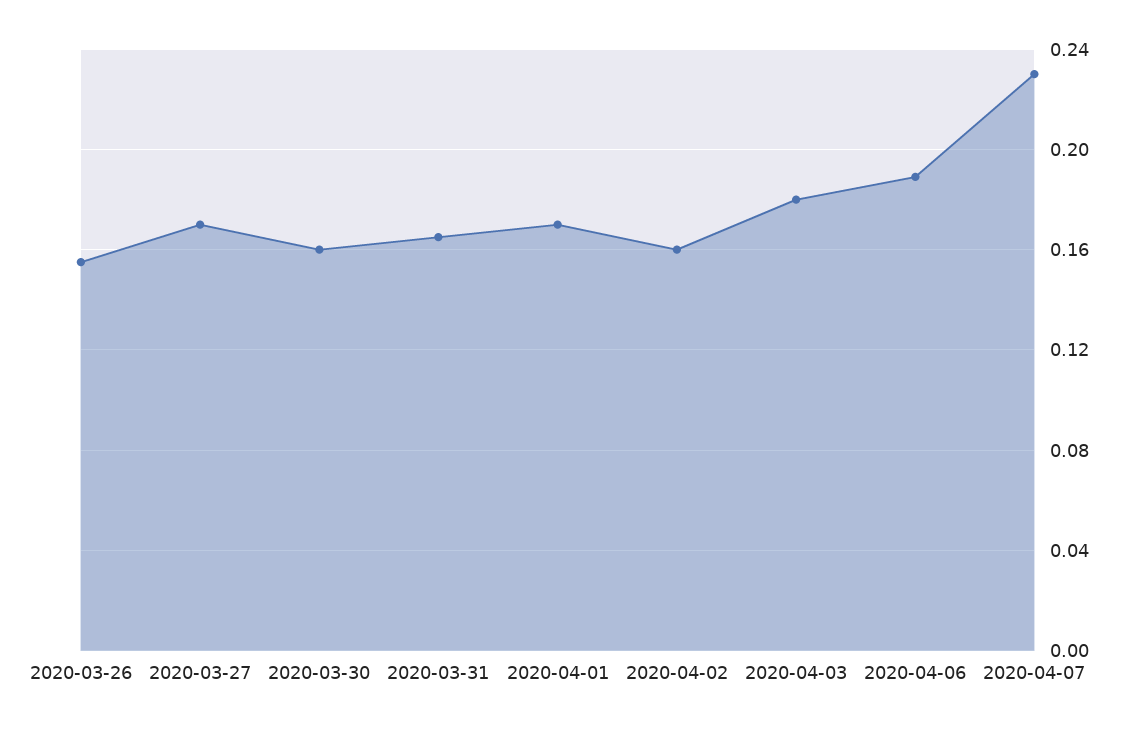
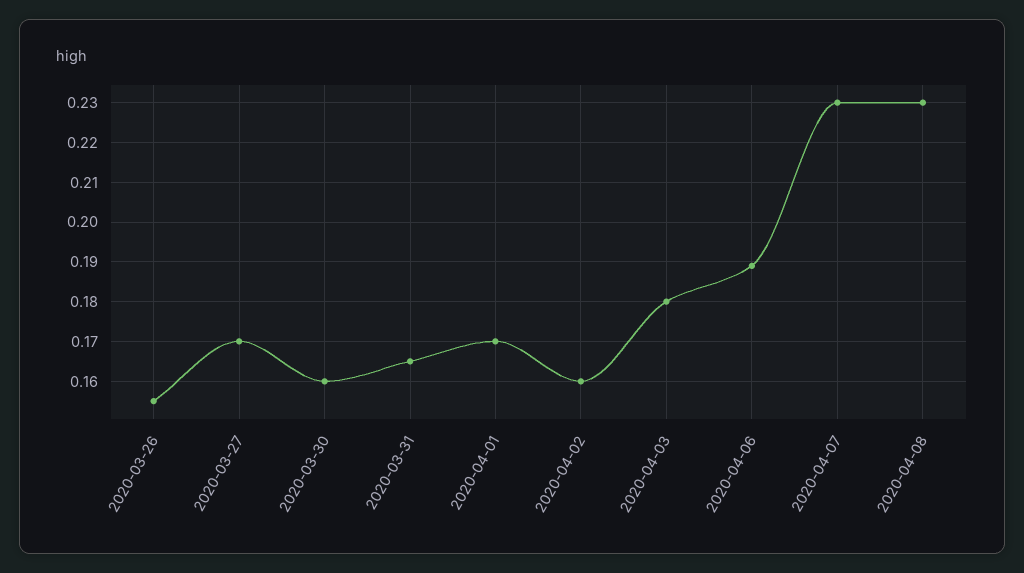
2020-04-08: none -> 0.23

